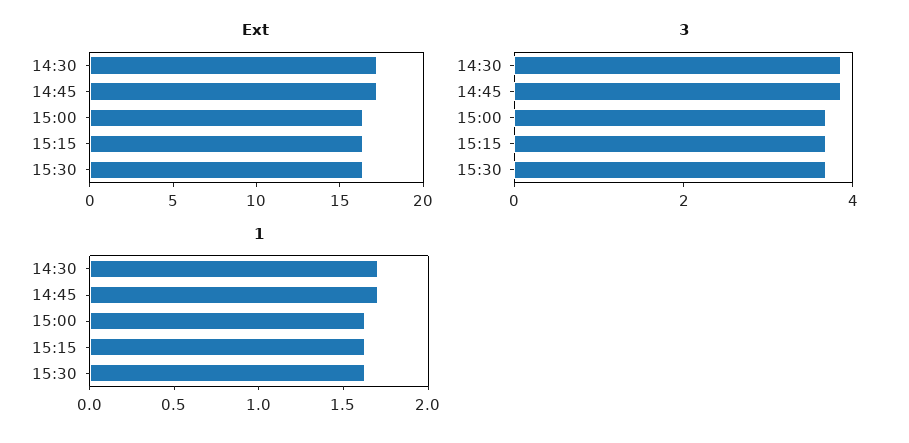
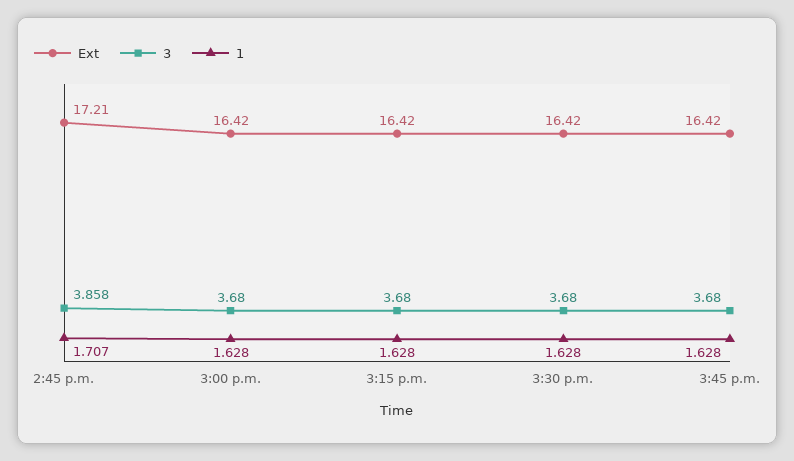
Ext, 14:30: 17 -> none
3, 14:30: 4 -> none
1, 14:30: 1.7 -> none
Ext, 3:45 p.m.: none -> 16.42
3, 3:45 p.m.: none -> 3.68
1, 3:45 p.m.: none -> 1.628

